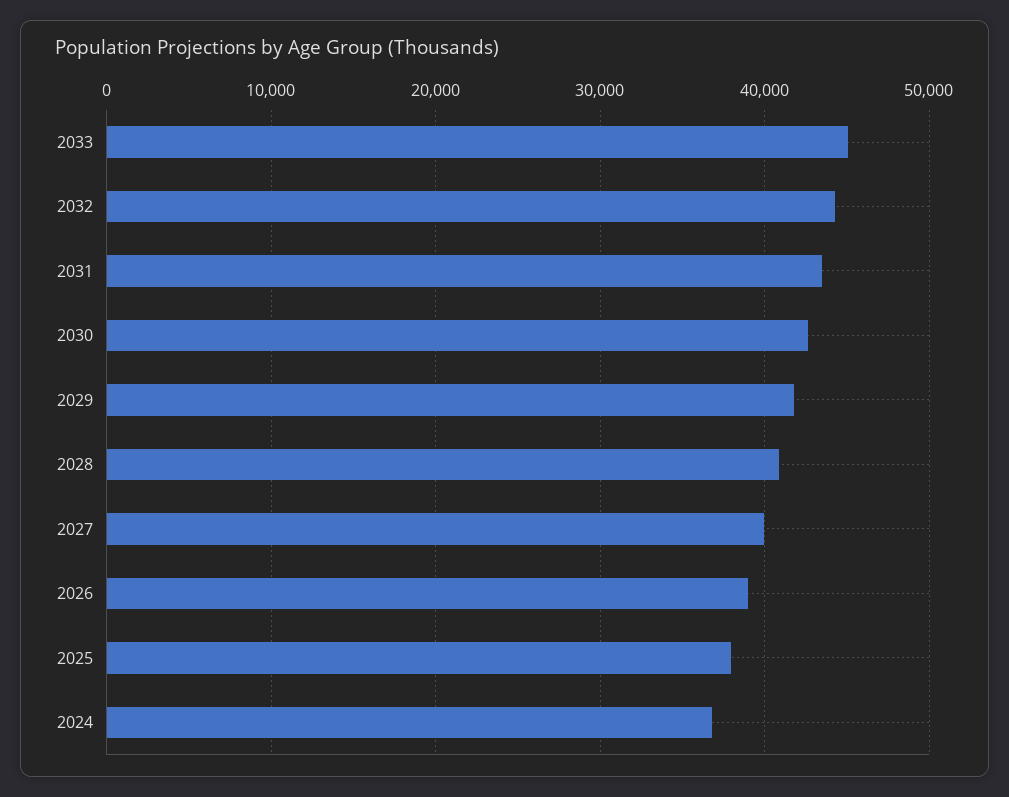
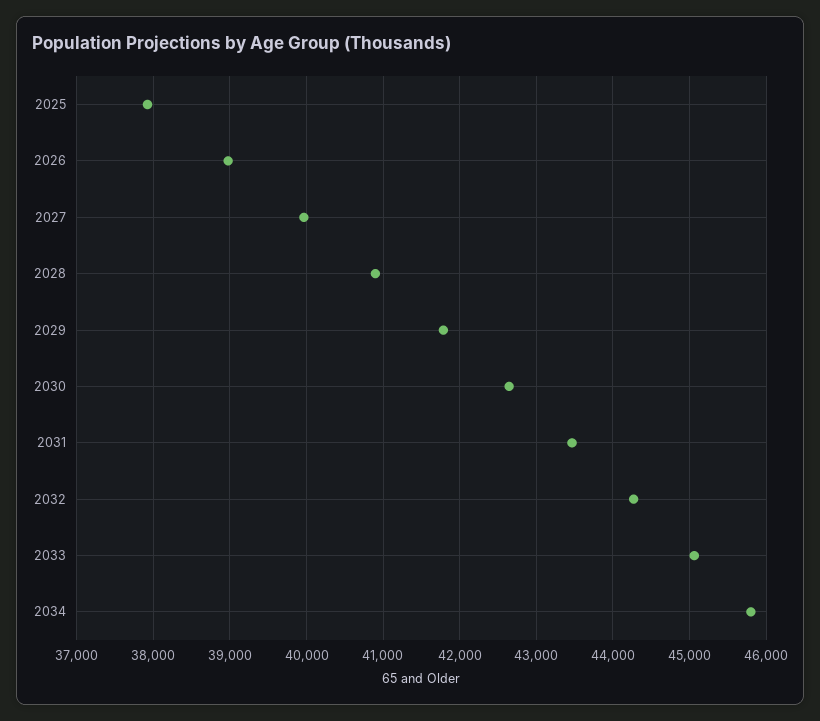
2024: 37000 -> none
2034: none -> 45800

